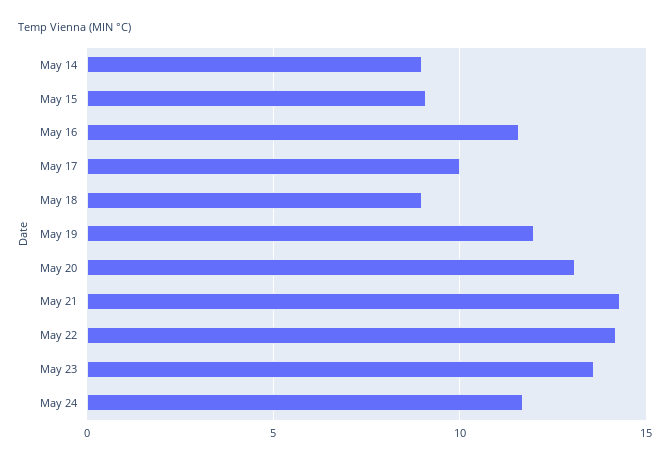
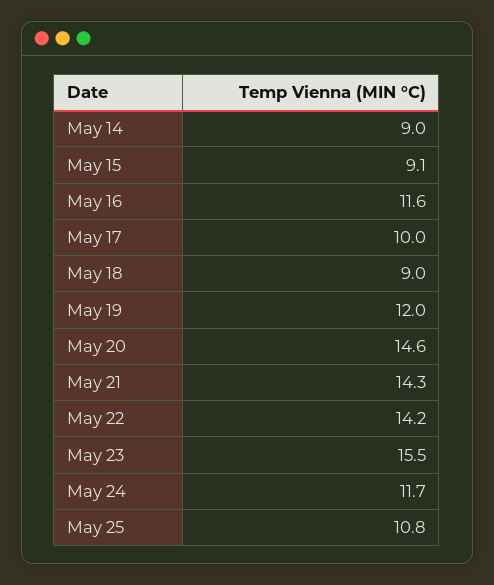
May 20: 13 -> 14.6
May 23: 13.5 -> 15.5
May 25: none -> 10.8

